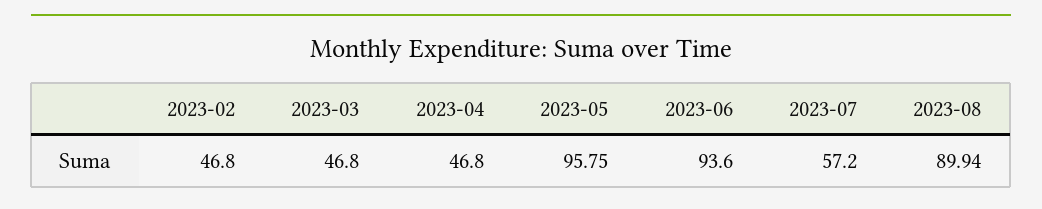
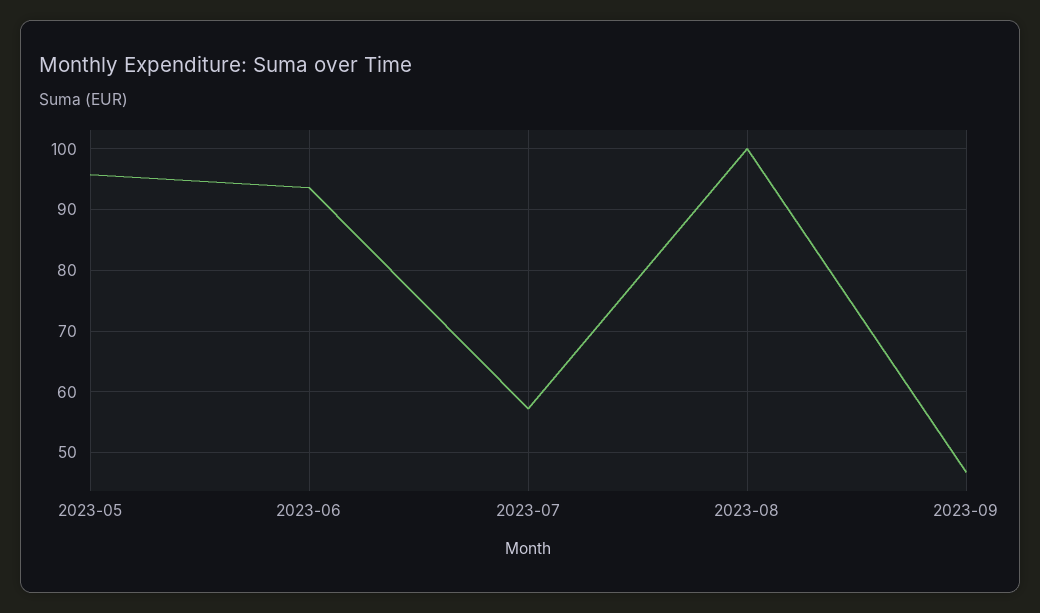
2023-02: 46.8 -> none
2023-03: 46.8 -> none
2023-04: 46.8 -> none
2023-08: 89.94 -> 100
2023-09: none -> 47

